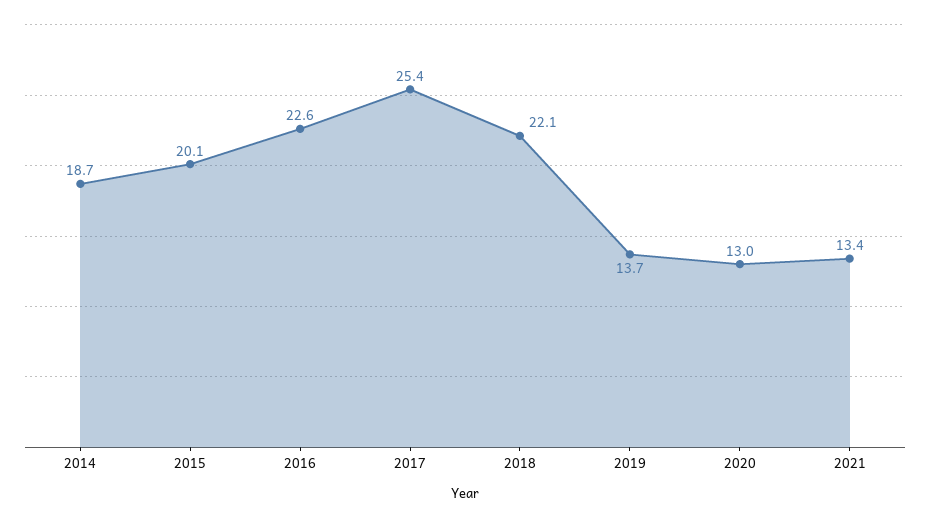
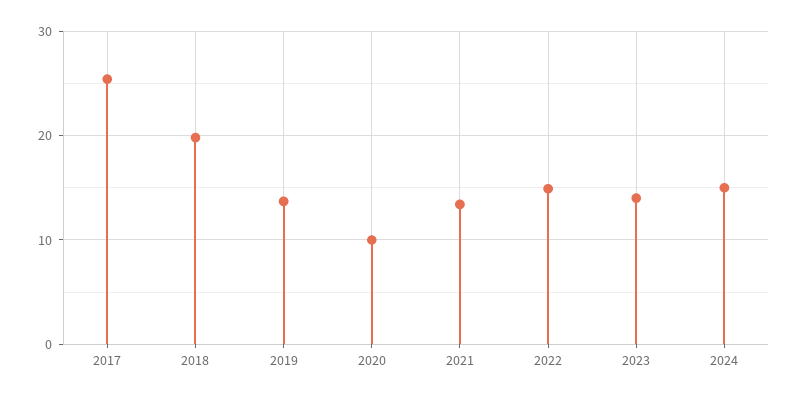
2014: 18.7 -> none
2015: 20.1 -> none
2016: 22.6 -> none
2018: 22.1 -> 20
2020: 13 -> 10
2022: none -> 15
2023: none -> 14
2024: none -> 15

